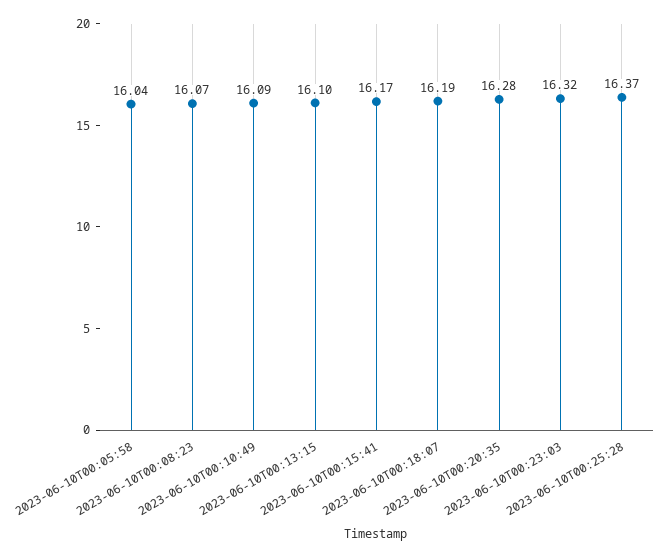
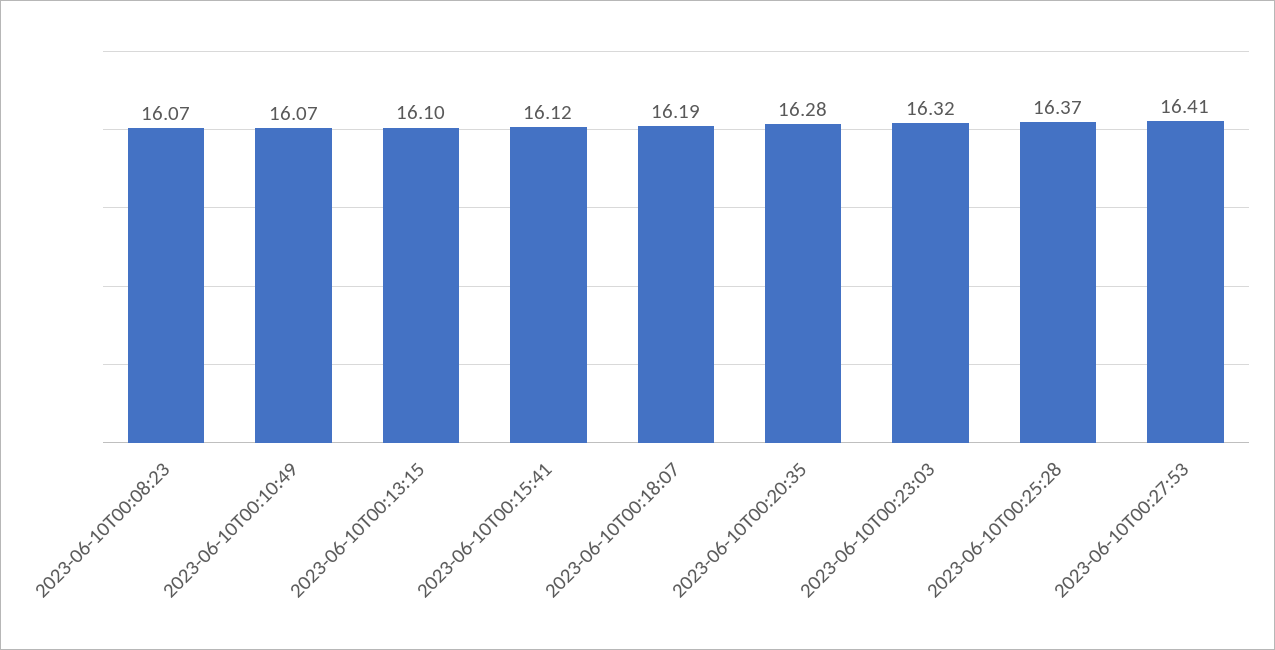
2023-06-10T00:05:58: 16.04 -> none
2023-06-10T00:10:49: 16.09 -> 16.07
2023-06-10T00:15:41: 16.17 -> 16.12
2023-06-10T00:27:53: none -> 16.41

